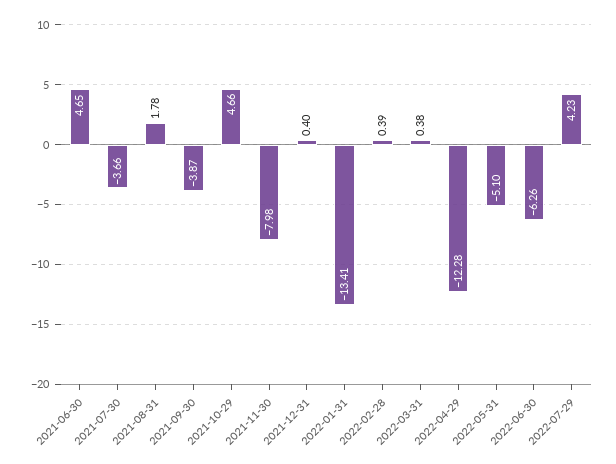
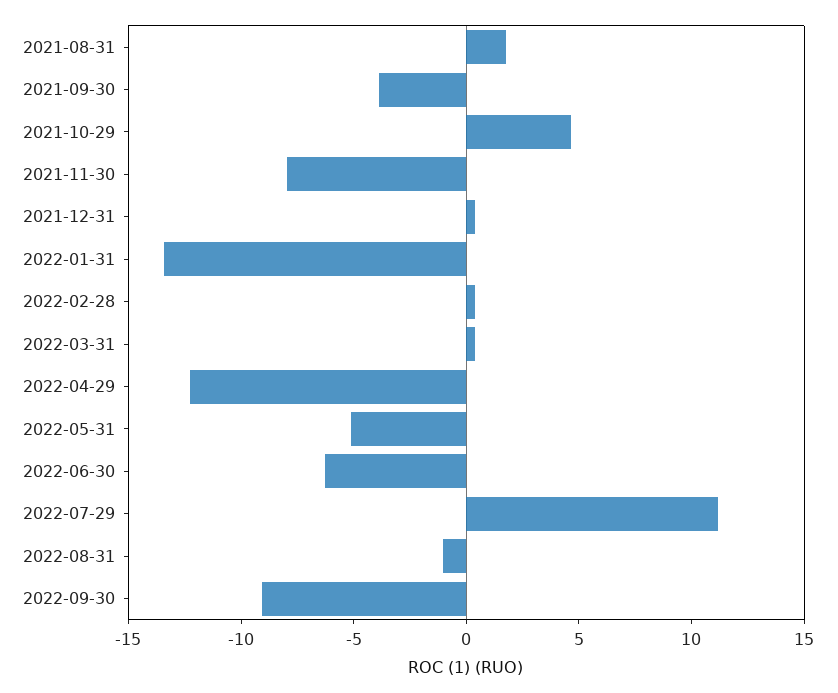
2021-06-30: 4.65 -> none
2021-07-30: -3.66 -> none
2022-07-29: 4.23 -> 11
2022-08-31: none -> -1
2022-09-30: none -> -9

